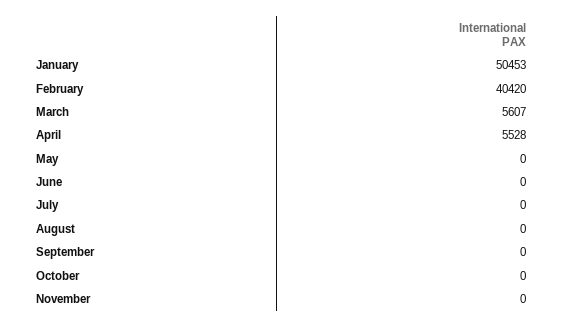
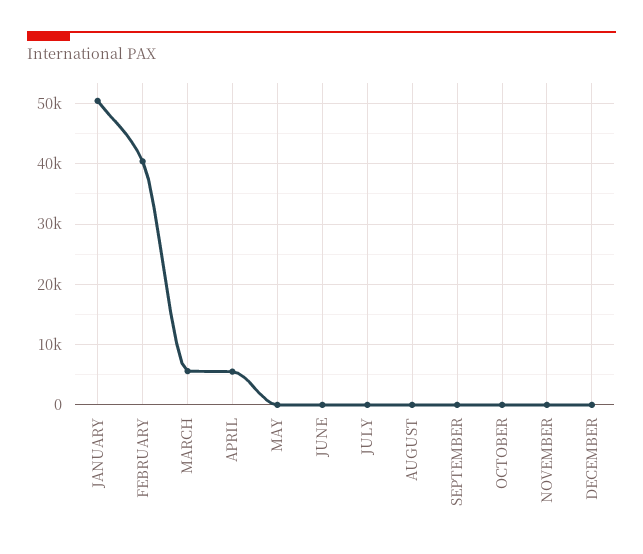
DECEMBER: none -> 0

